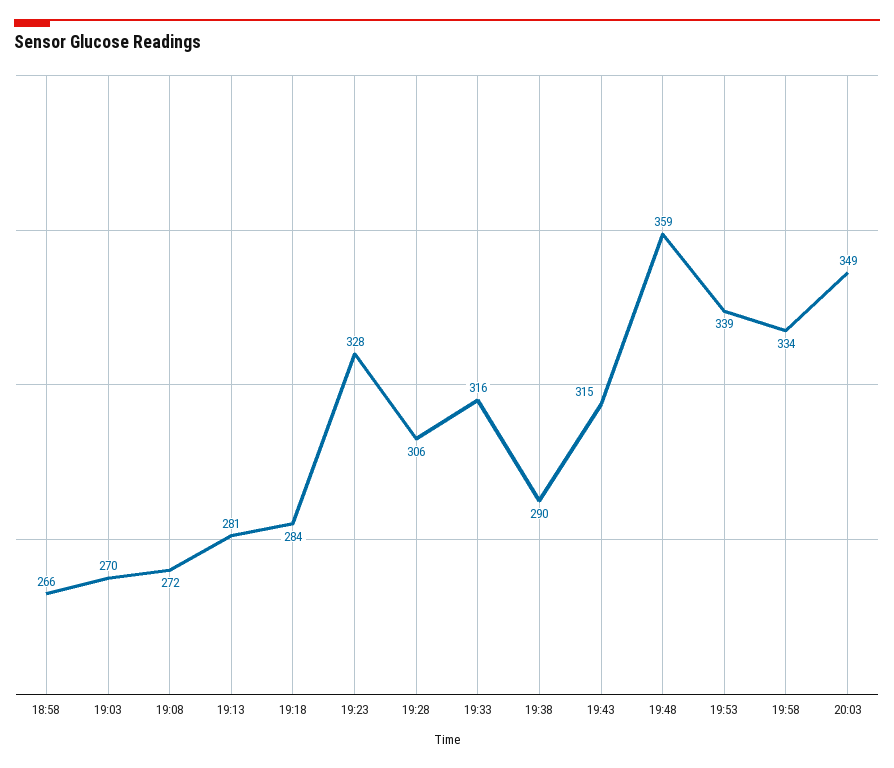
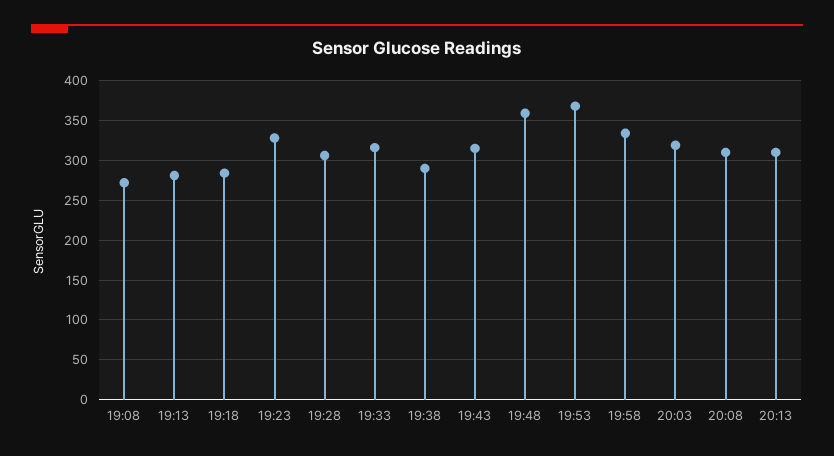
18:58: 266 -> none
19:03: 270 -> none
19:53: 339 -> 370
20:03: 349 -> 320
20:08: none -> 310
20:13: none -> 310

